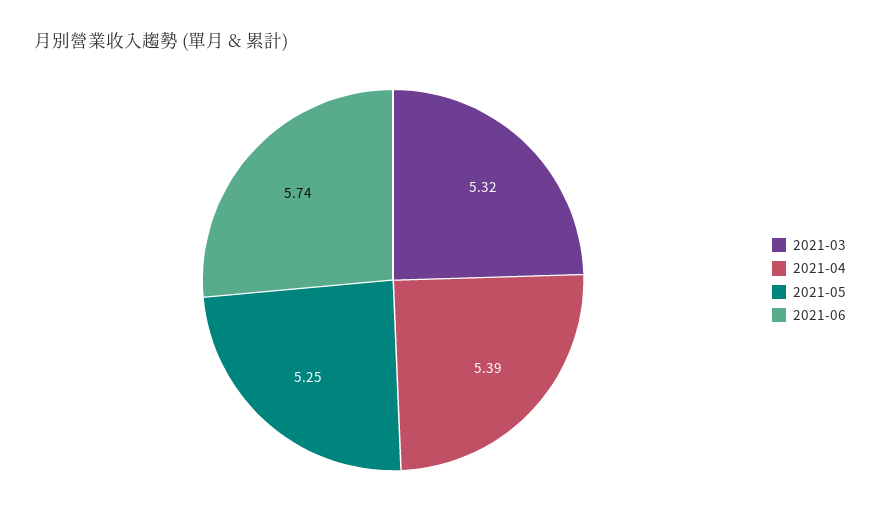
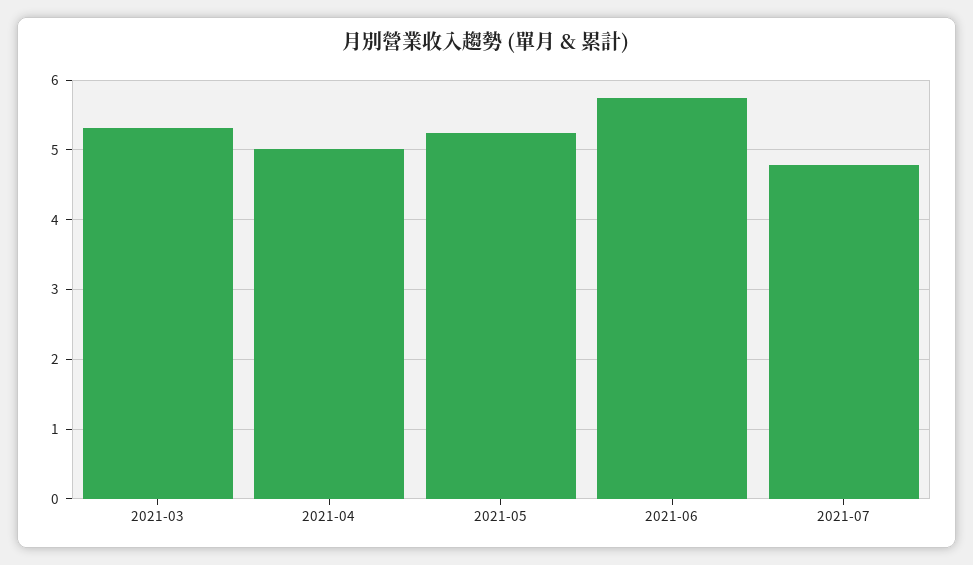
2021-04: 5.39 -> 5
2021-07: none -> 4.8

